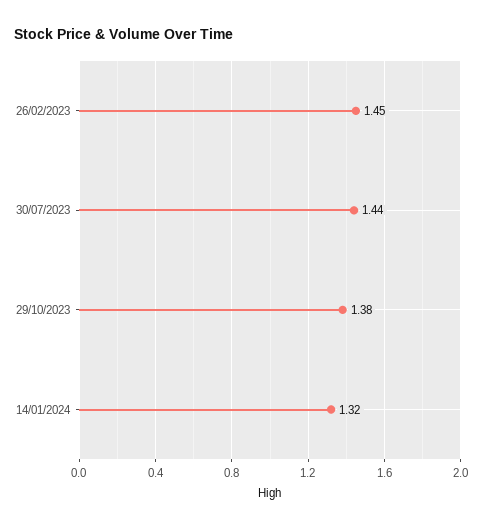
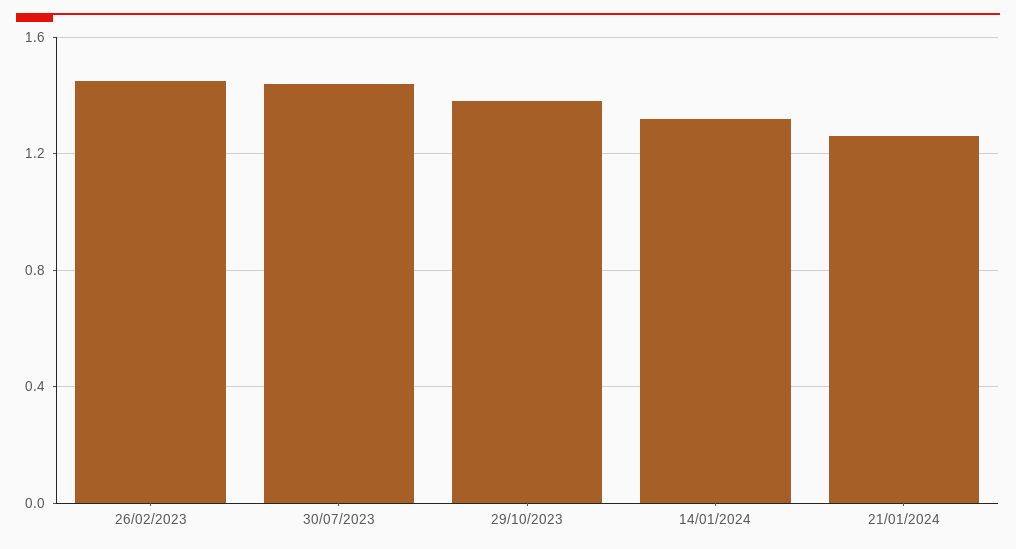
21/01/2024: none -> 1.25

